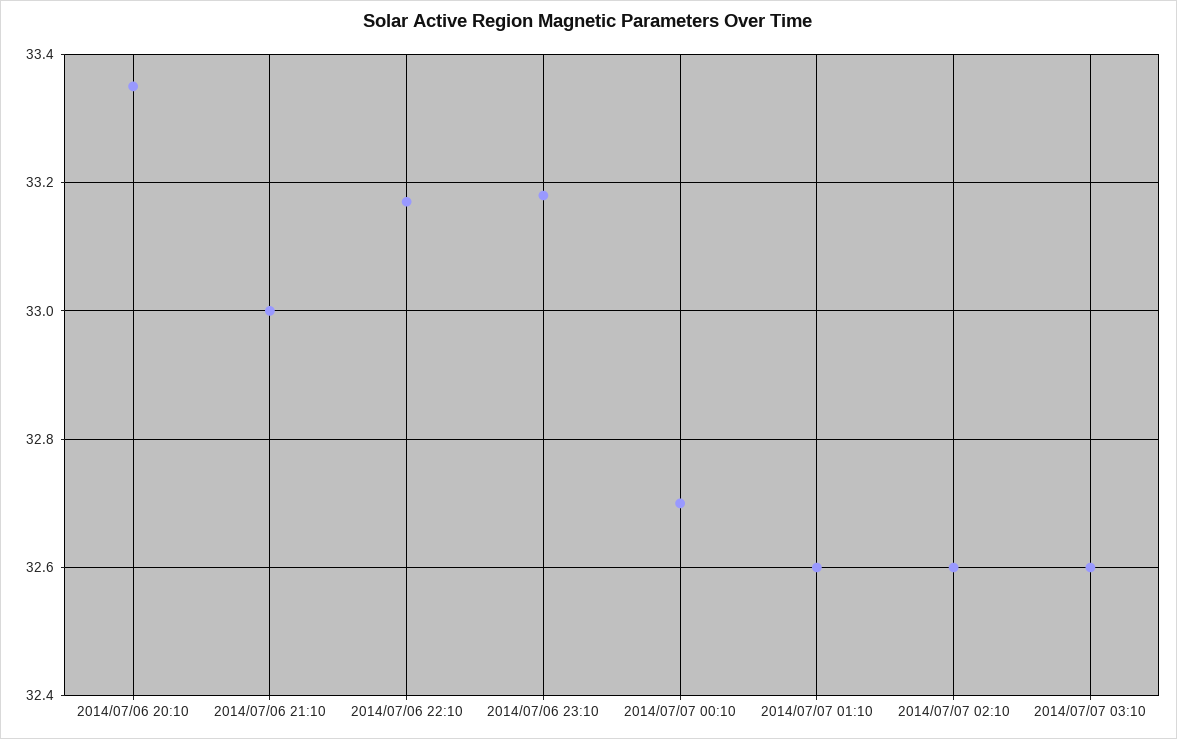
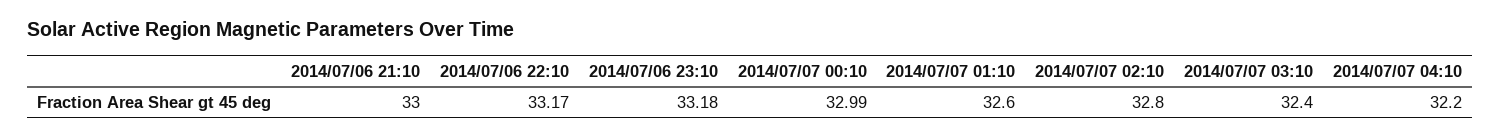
2014/07/06 20:10: 33.35 -> none
2014/07/07 00:10: 32.7 -> 32.99
2014/07/07 02:10: 32.6 -> 32.8
2014/07/07 03:10: 32.6 -> 32.4
2014/07/07 04:10: none -> 32.2

